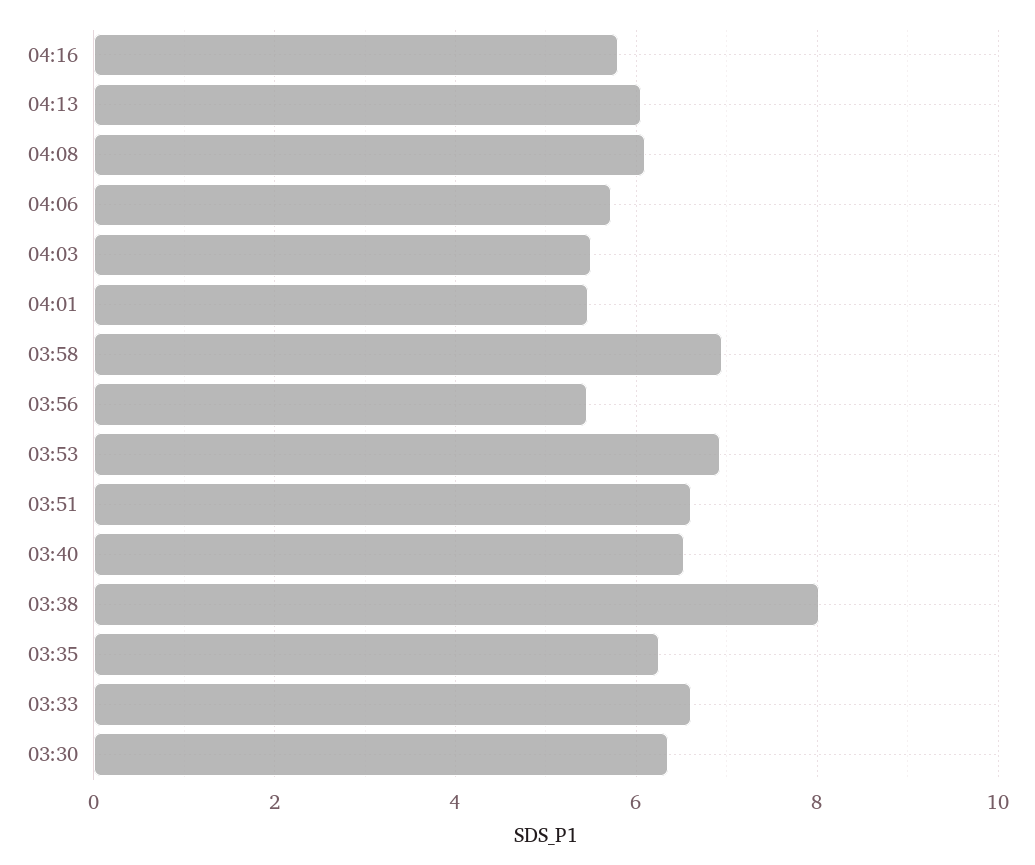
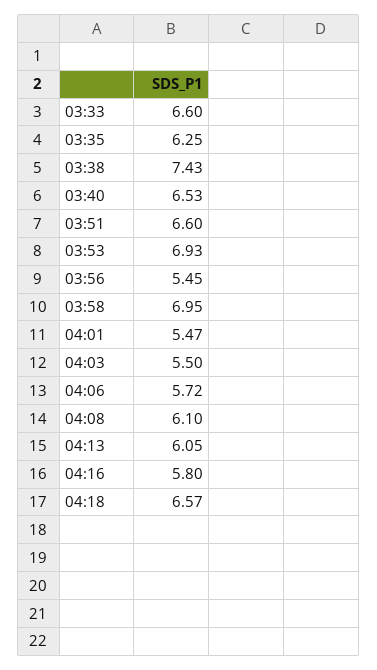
03:38: 8 -> 7.43
03:30: 6.4 -> none
04:18: none -> 6.57

